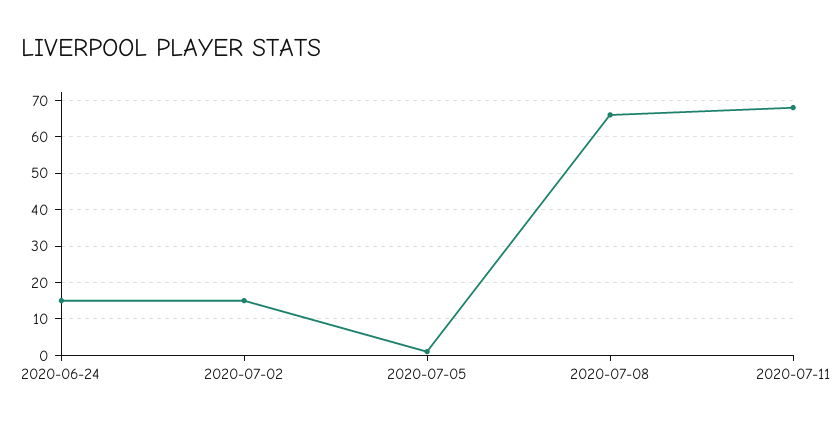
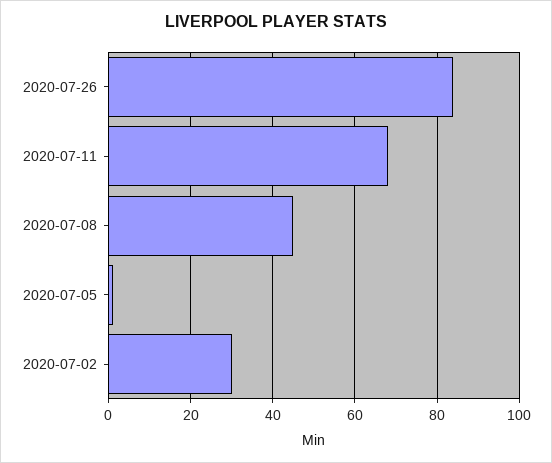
2020-06-24: 15 -> none
2020-07-02: 15 -> 30
2020-07-08: 65 -> 45
2020-07-26: none -> 85

